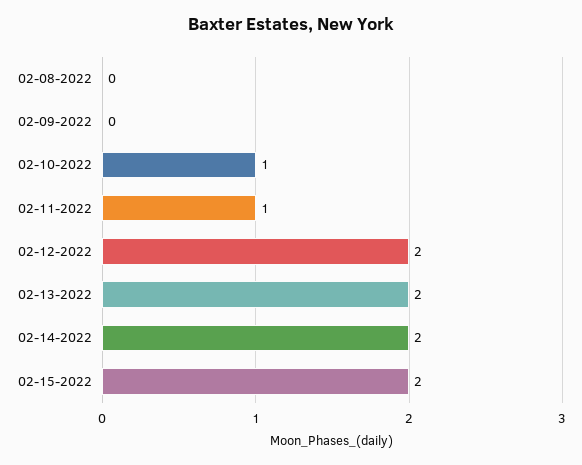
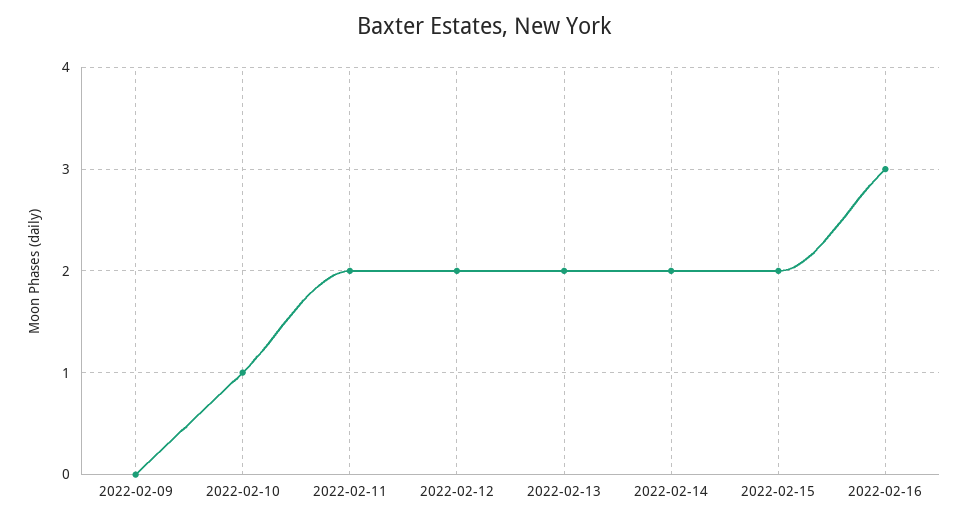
02-08-2022: 0 -> none
02-11-2022: 1 -> 2
2022-02-16: none -> 3

